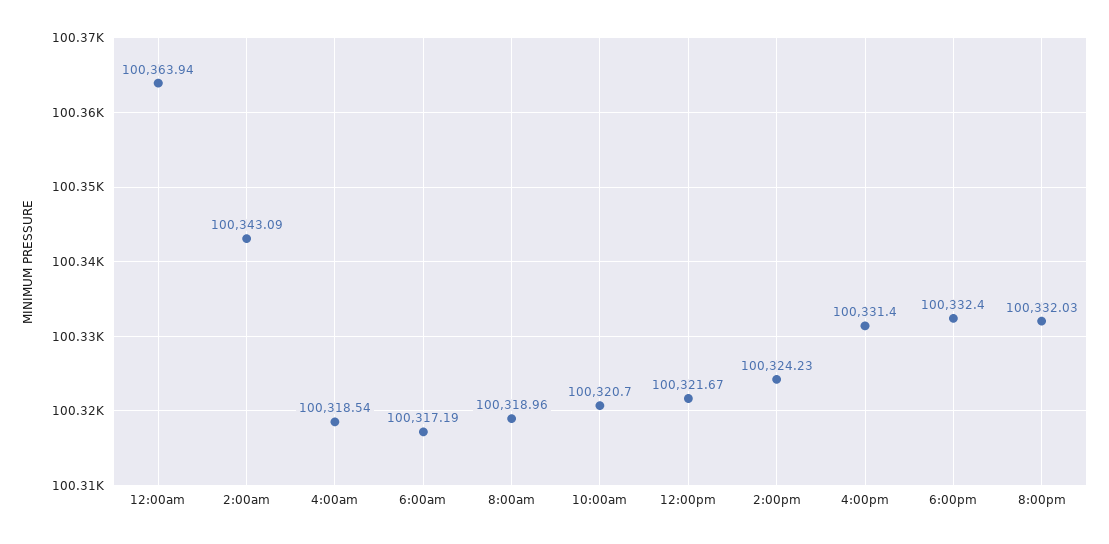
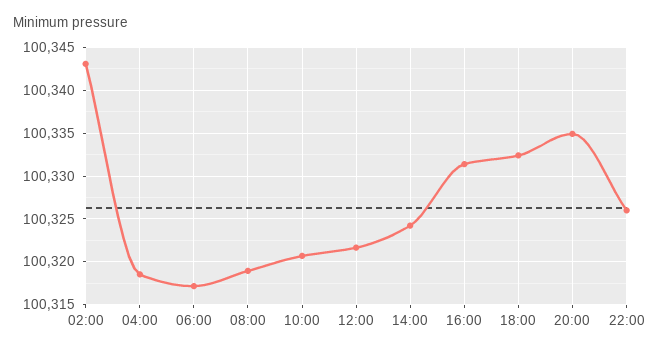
12:00am: 100363.94 -> none
8:00pm: 100332.03 -> 100335
22:00: none -> 100326

